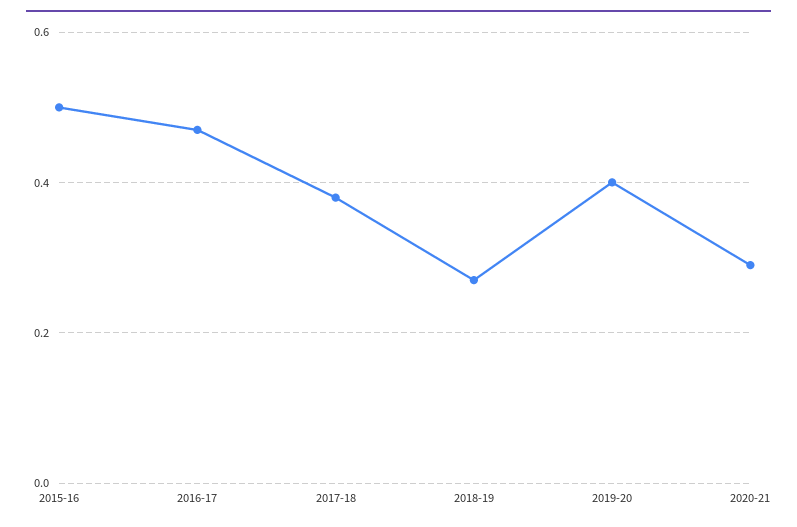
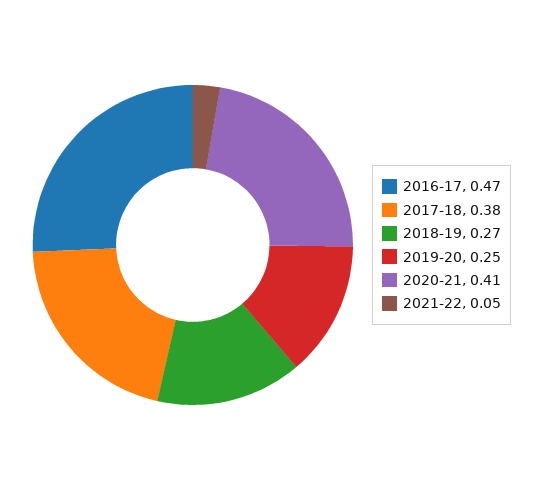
2015-16: 0.5 -> none
2019-20: 0.4 -> 0.25
2020-21: 0.3 -> 0.41
2021-22: none -> 0.05

